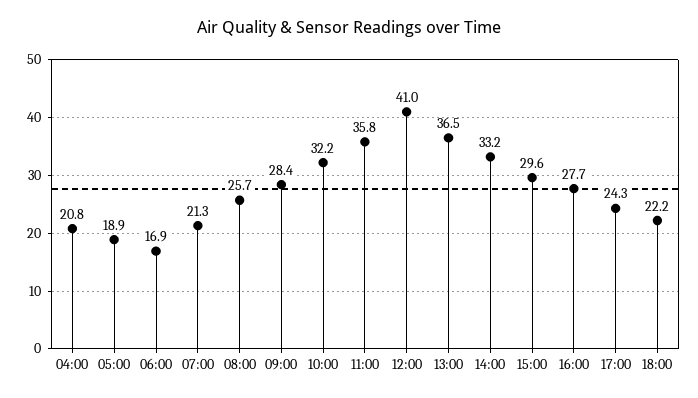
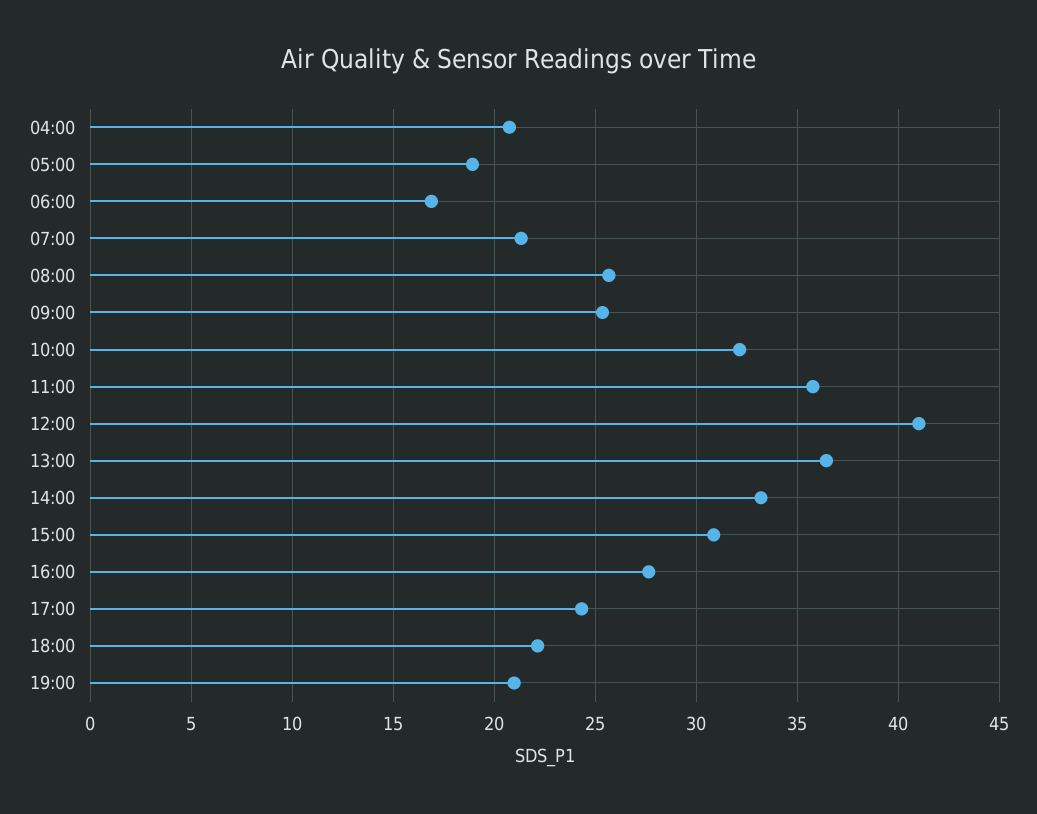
09:00: 28.4 -> 25.5
15:00: 29.6 -> 31
19:00: none -> 21

